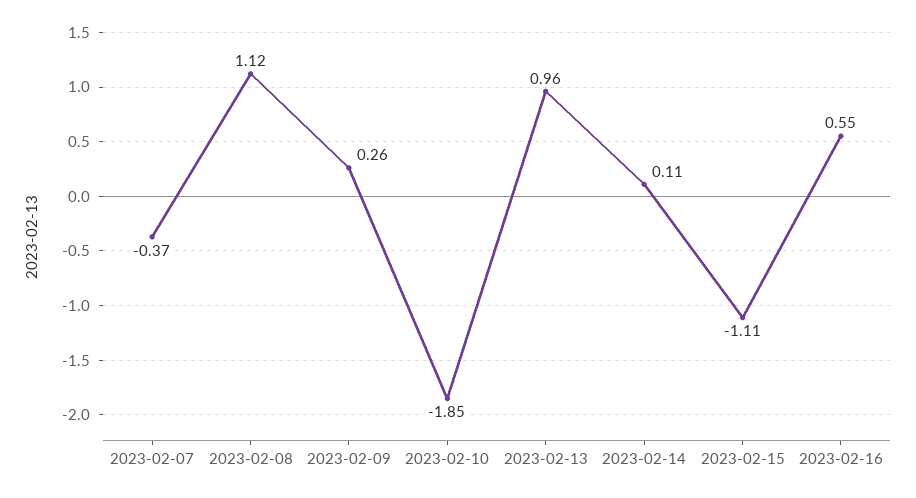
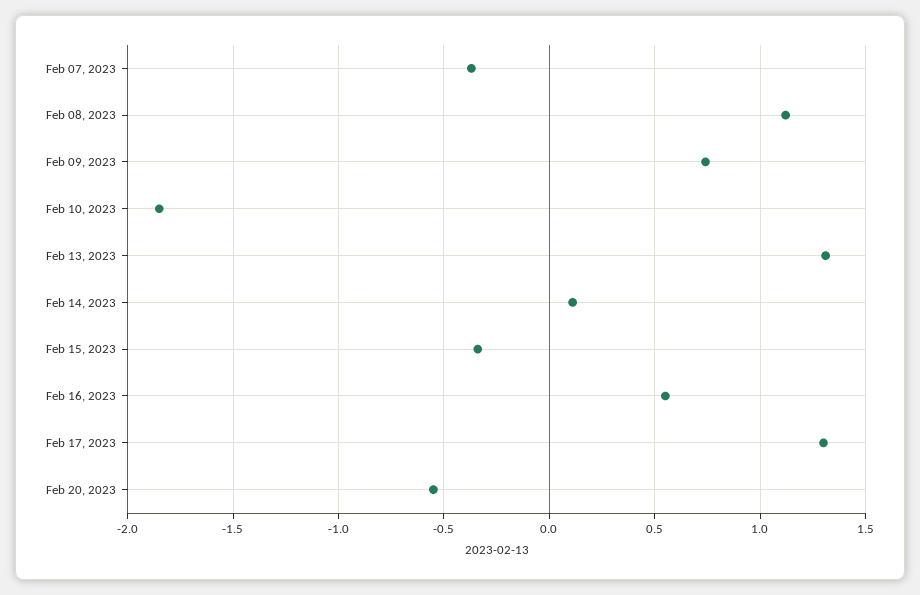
2023-02-09: 0.26 -> 0.75
2023-02-13: 0.96 -> 1.3
2023-02-15: -1.11 -> -0.35
Feb 17, 2023: none -> 1.3
Feb 20, 2023: none -> -0.55

